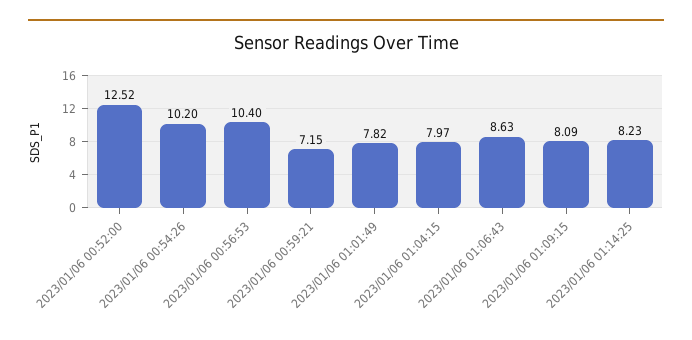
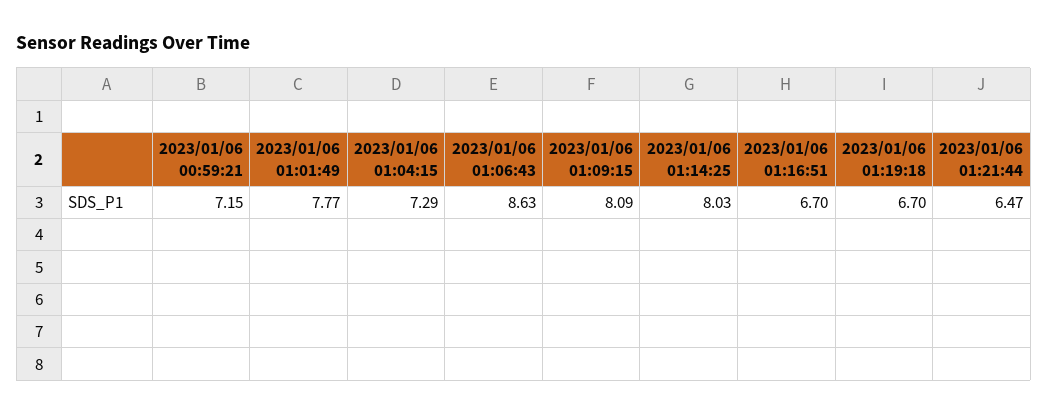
2023/01/06 00:52:00: 12.52 -> none
2023/01/06 00:54:26: 10.2 -> none
2023/01/06 00:56:53: 10.4 -> none
2023/01/06 01:01:49: 7.82 -> 7.77
2023/01/06 01:04:15: 7.97 -> 7.29
2023/01/06 01:14:25: 8.23 -> 8.03
2023/01/06 01:16:51: none -> 6.7
2023/01/06 01:19:18: none -> 6.7
2023/01/06 01:21:44: none -> 6.47

